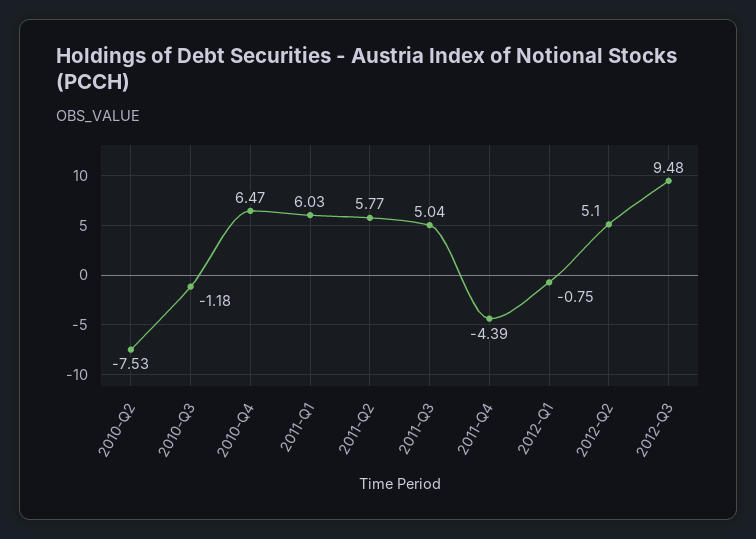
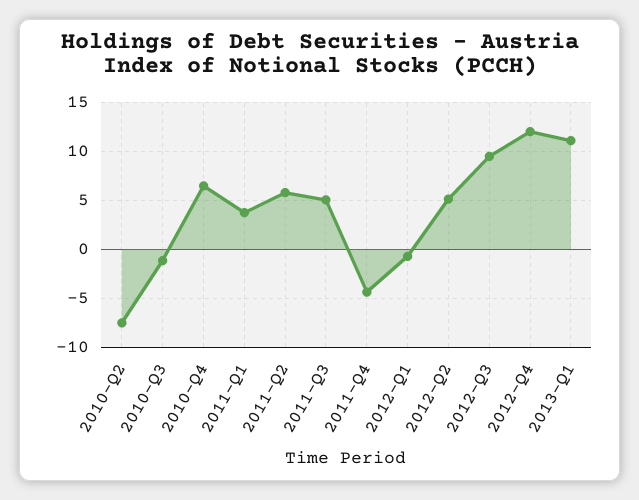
2011-Q1: 6.03 -> 4
2012-Q4: none -> 12
2013-Q1: none -> 11

